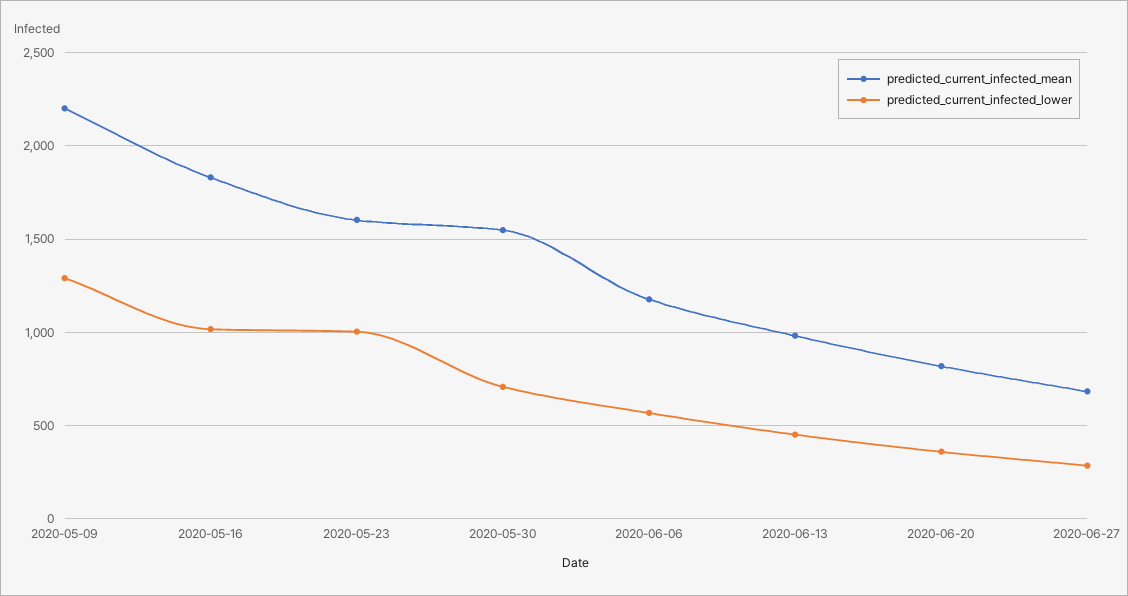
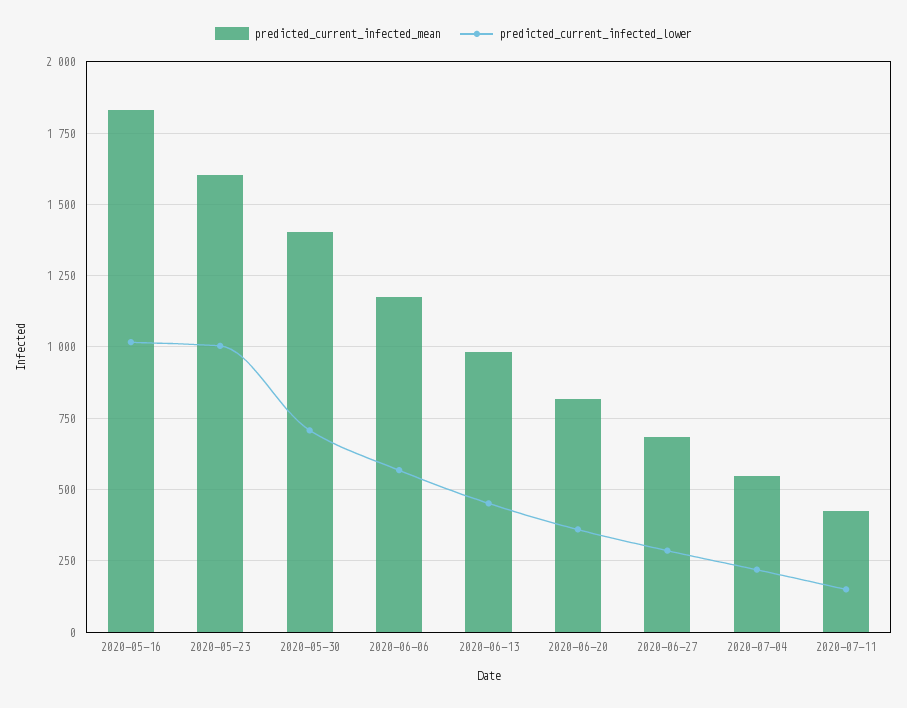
predicted_current_infected_mean, 2020-05-09: 2200 -> none
predicted_current_infected_lower, 2020-05-09: 1300 -> none
predicted_current_infected_mean, 2020-05-30: 1550 -> 1400
predicted_current_infected_mean, 2020-07-04: none -> 550
predicted_current_infected_lower, 2020-07-04: none -> 225
predicted_current_infected_mean, 2020-07-11: none -> 425
predicted_current_infected_lower, 2020-07-11: none -> 150

